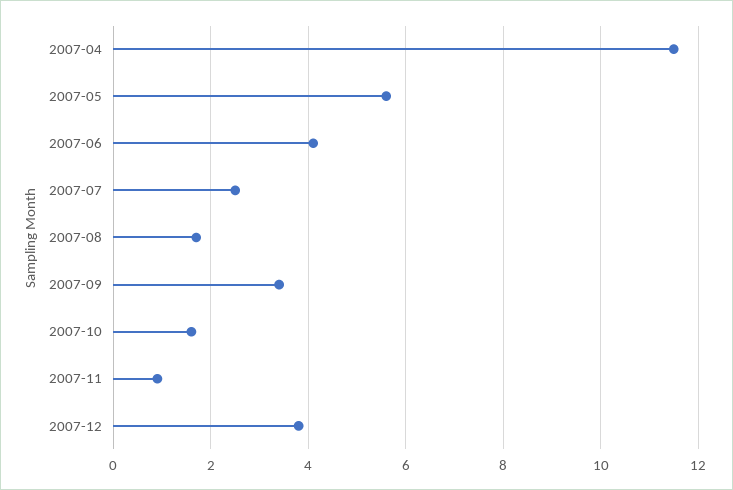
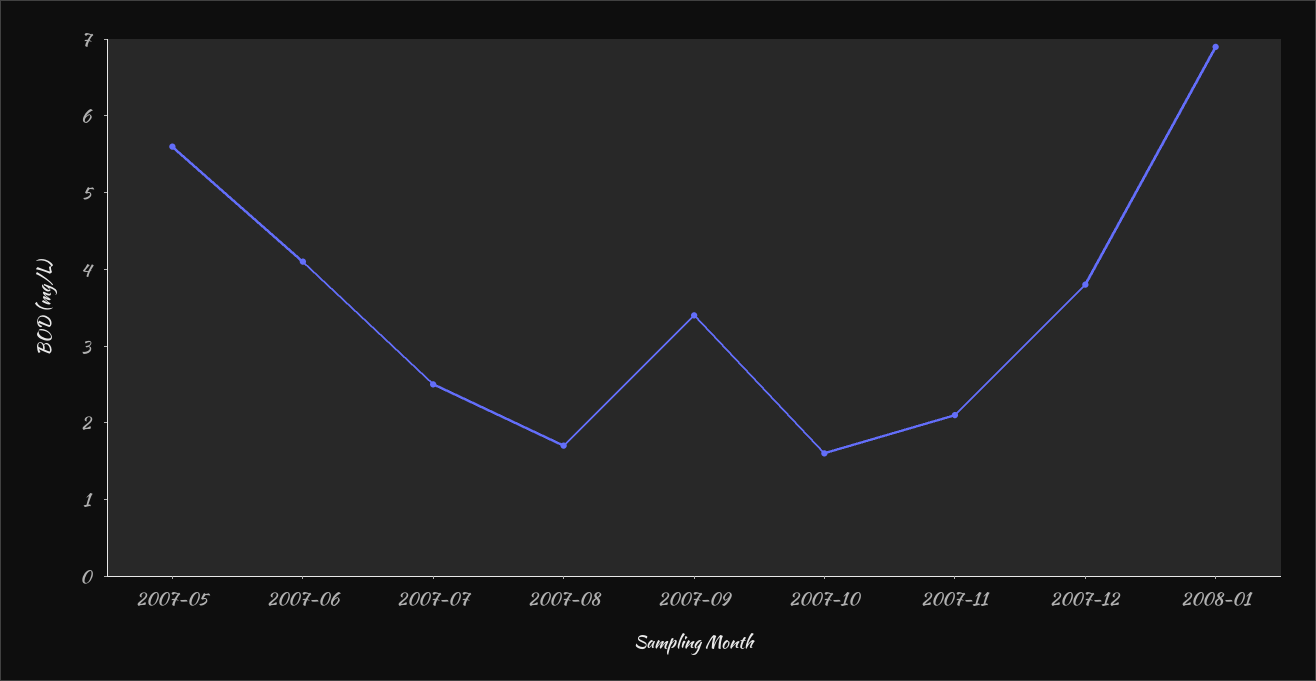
2007-04: 11.5 -> none
2007-11: 1 -> 2
2008-01: none -> 7

